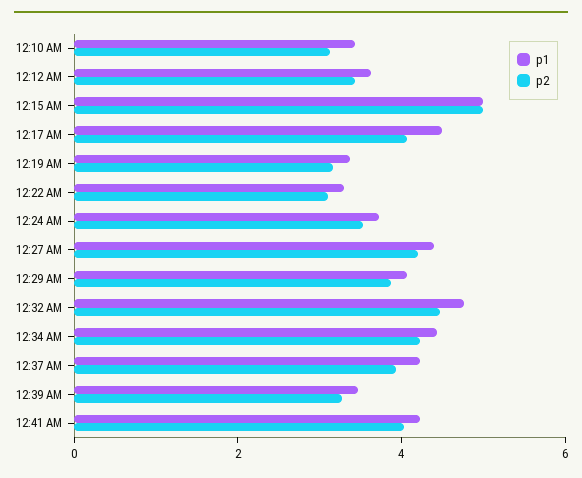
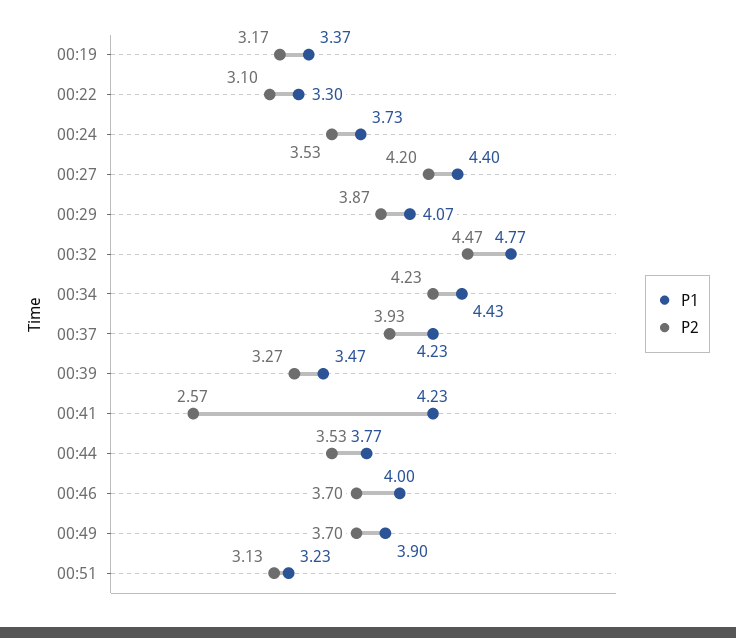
p1, 12:10 AM: 3.5 -> none
p2, 12:10 AM: 3 -> none
p1, 12:12 AM: 3.5 -> none
p2, 12:12 AM: 3.5 -> none
p1, 12:15 AM: 5 -> none
p2, 12:15 AM: 5 -> none
p1, 12:17 AM: 4.5 -> none
p2, 12:17 AM: 4 -> none
p2, 12:41 AM: 4 -> 2.57
p1, 00:44: none -> 3.77
p2, 00:44: none -> 3.53
p1, 00:46: none -> 4
p2, 00:46: none -> 3.7
p1, 00:49: none -> 3.9
p2, 00:49: none -> 3.7
p1, 00:51: none -> 3.23
p2, 00:51: none -> 3.13

